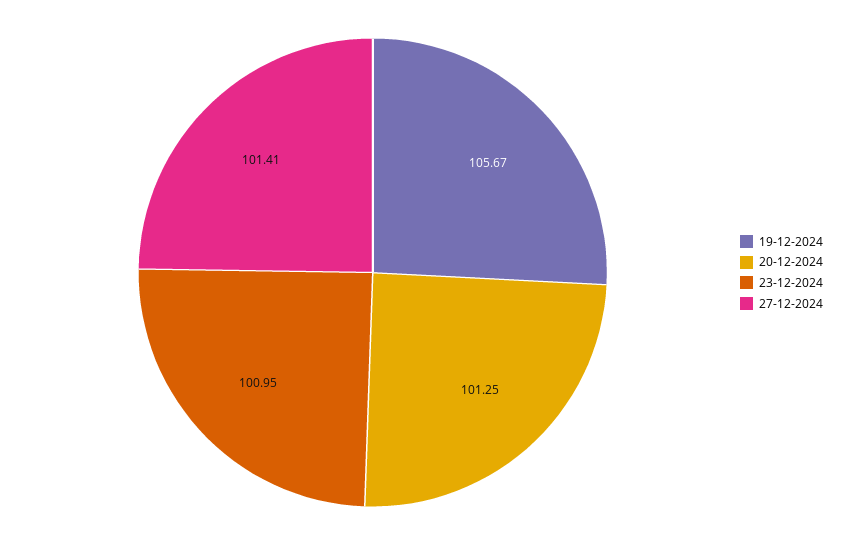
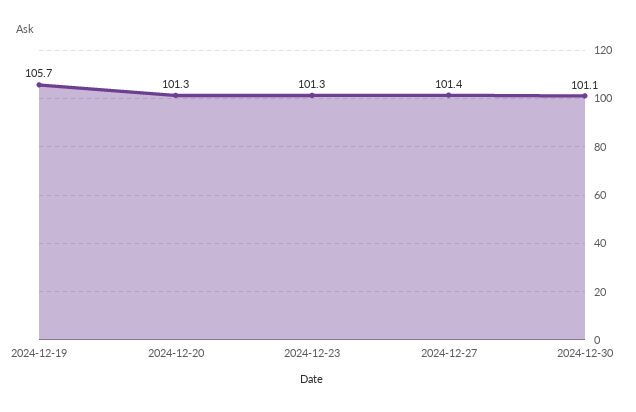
23-12-2024: 100.95 -> 101.3
2024-12-30: none -> 101.1

